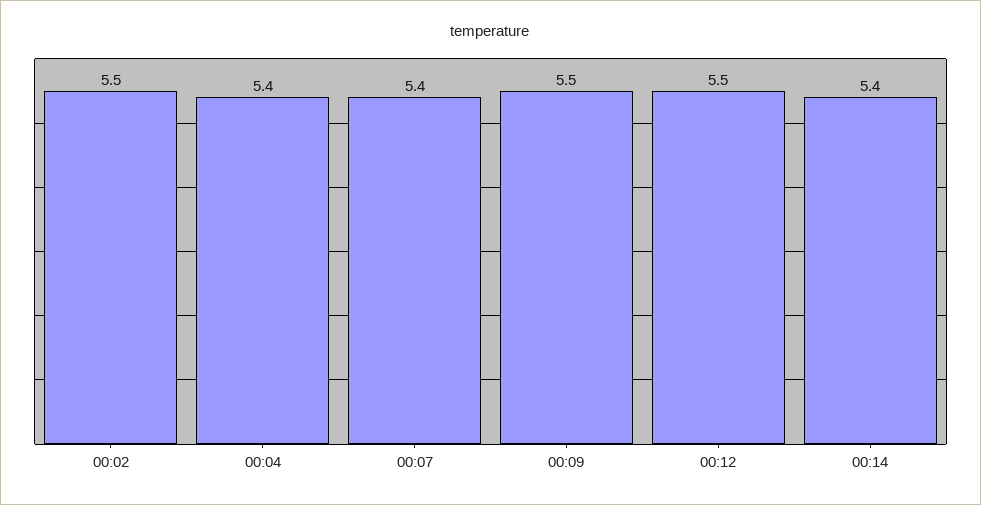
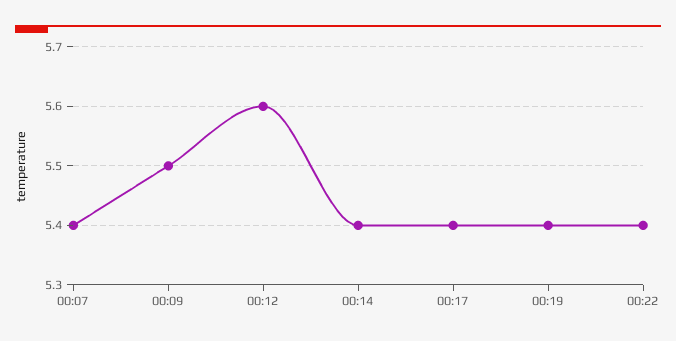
00:02: 5.5 -> none
00:04: 5.4 -> none
00:12: 5.5 -> 5.6
00:17: none -> 5.4
00:19: none -> 5.4
00:22: none -> 5.4

